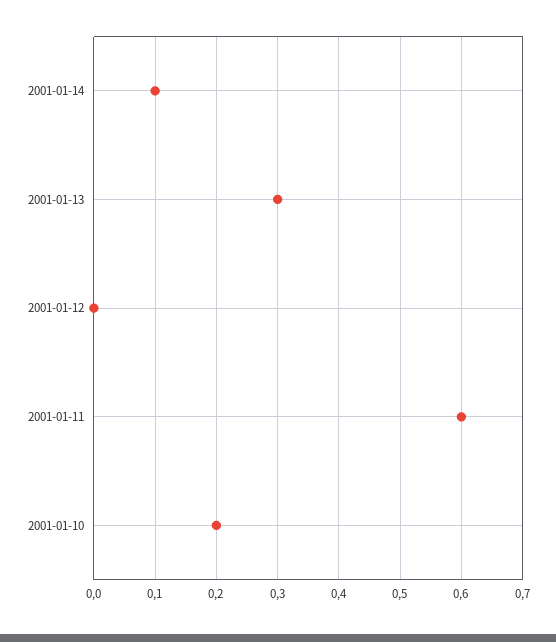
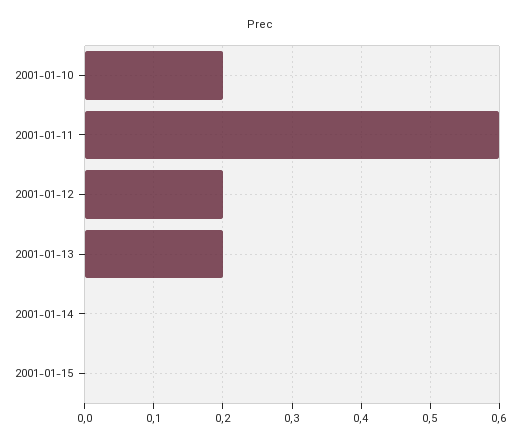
2001-01-14: 0.1 -> 0
2001-01-13: 0.3 -> 0.2
2001-01-12: 0 -> 0.2
2001-01-15: none -> 0

